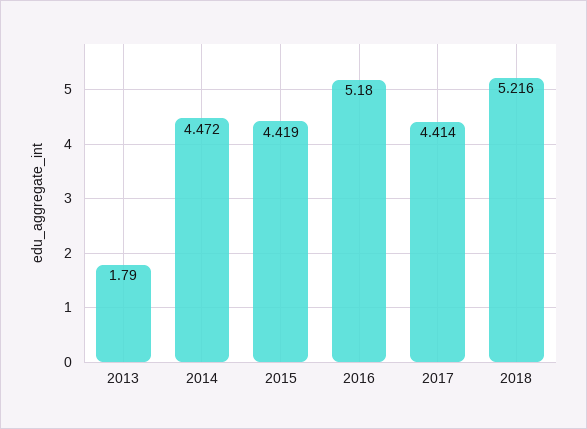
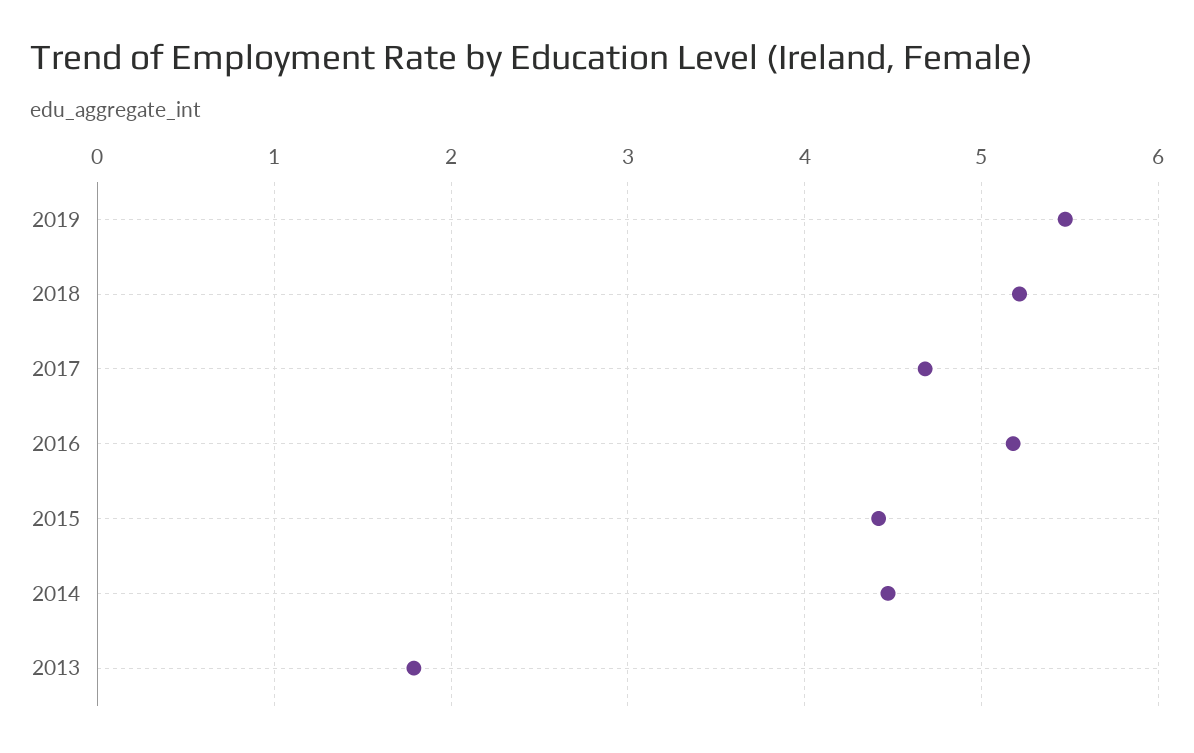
2017: 4.414 -> 4.7
2019: none -> 5.5

